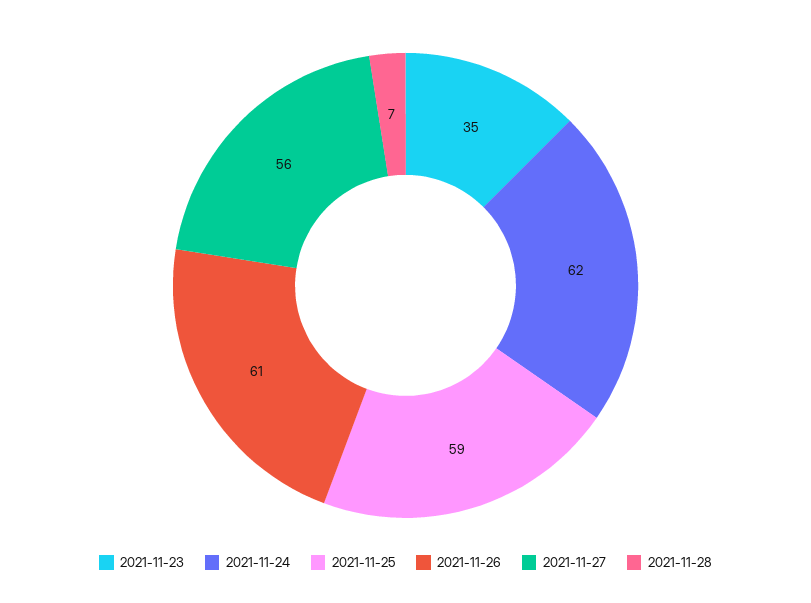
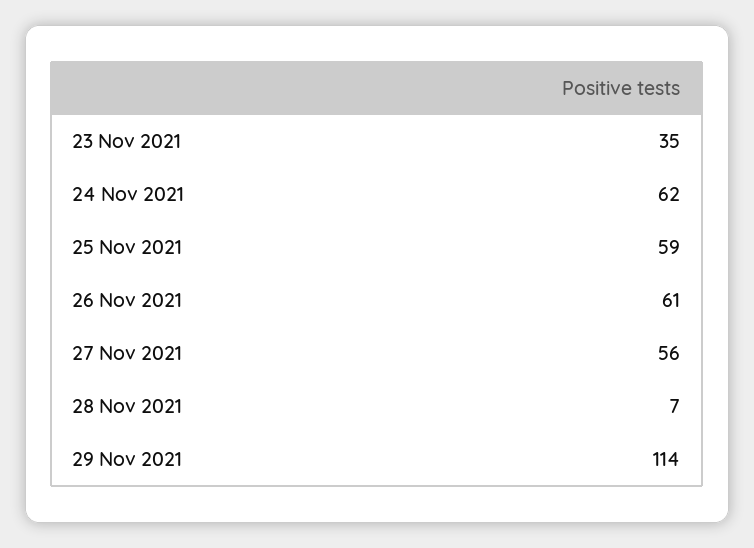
29 Nov 2021: none -> 114

